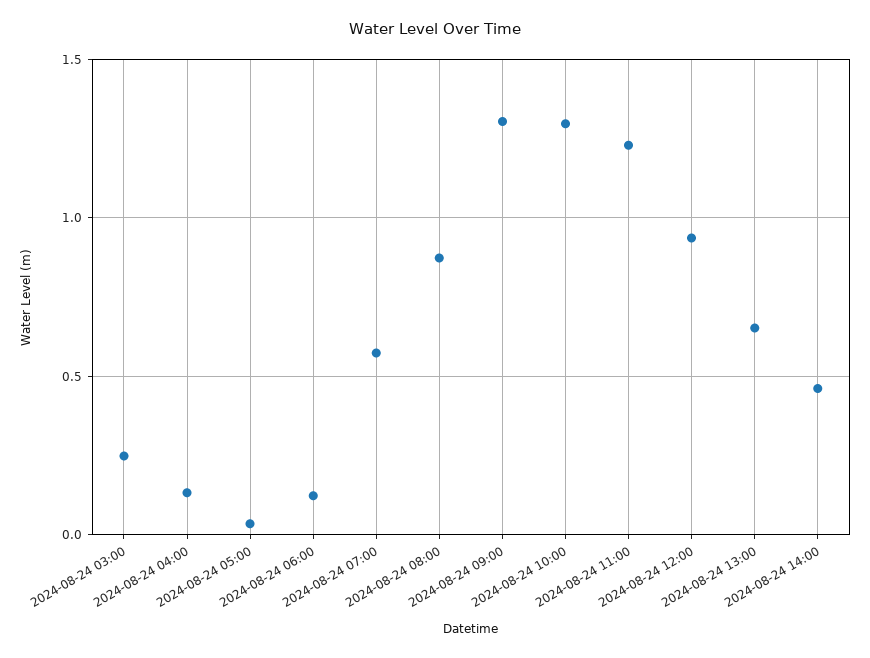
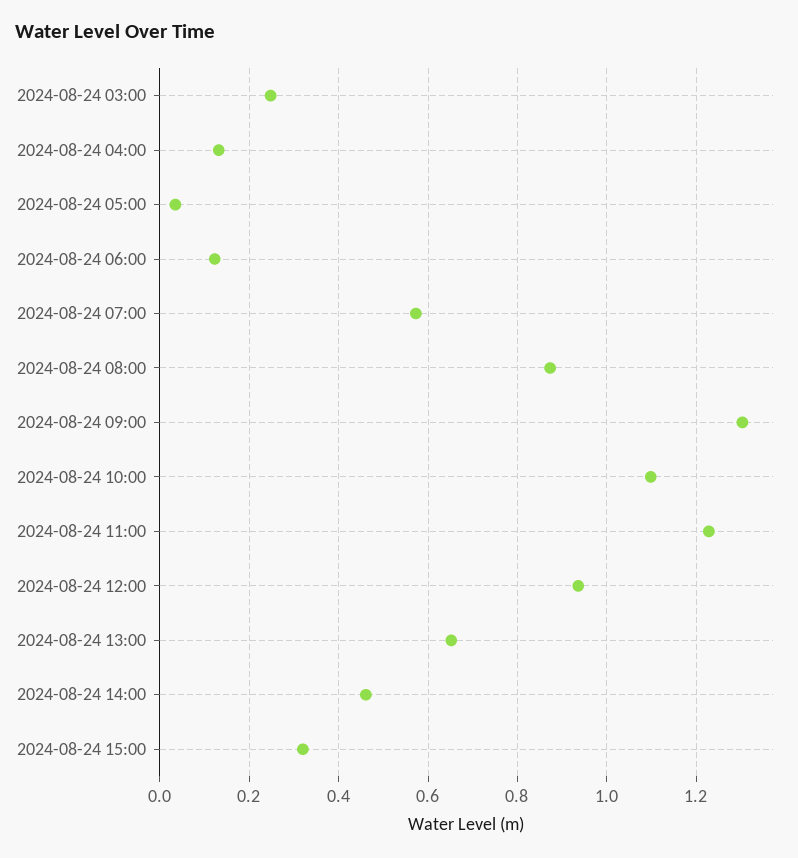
2024-08-24 10:00: 1.3 -> 1.1
2024-08-24 15:00: none -> 0.32

